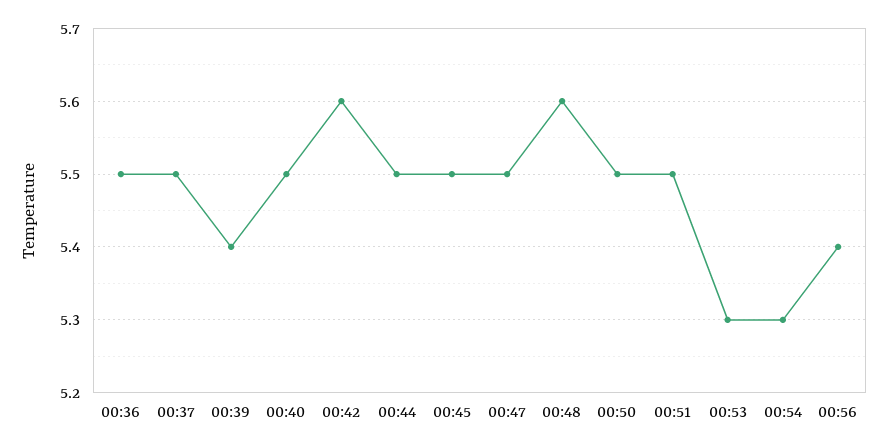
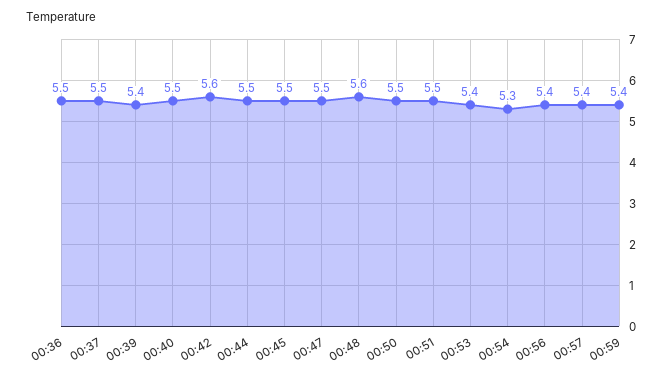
00:53: 5.3 -> 5.4
00:57: none -> 5.4
00:59: none -> 5.4

